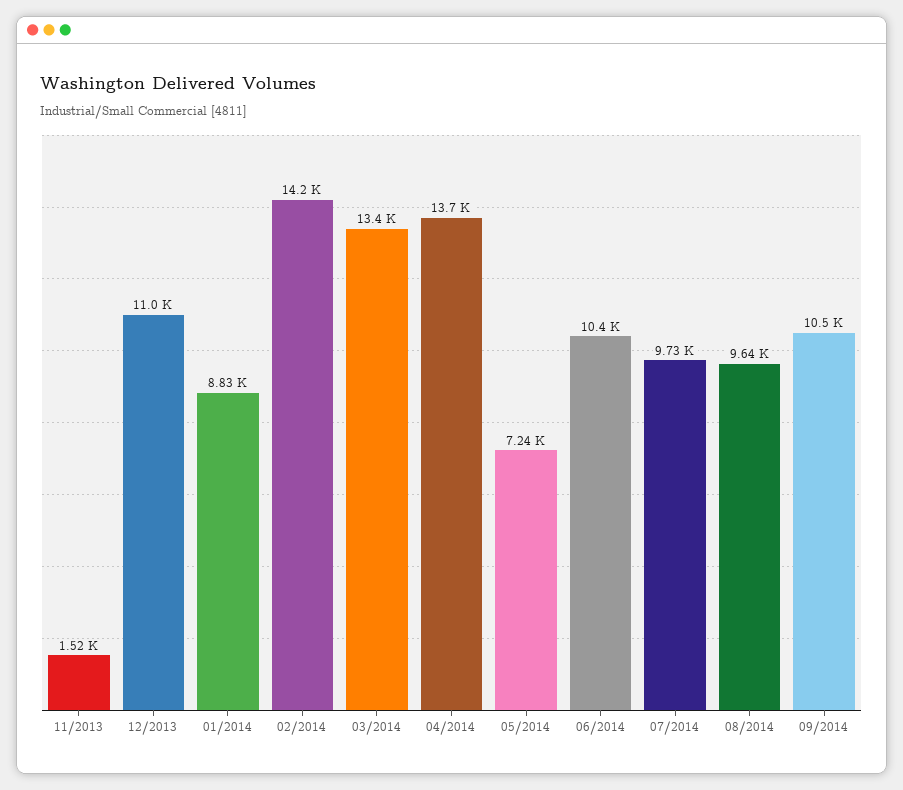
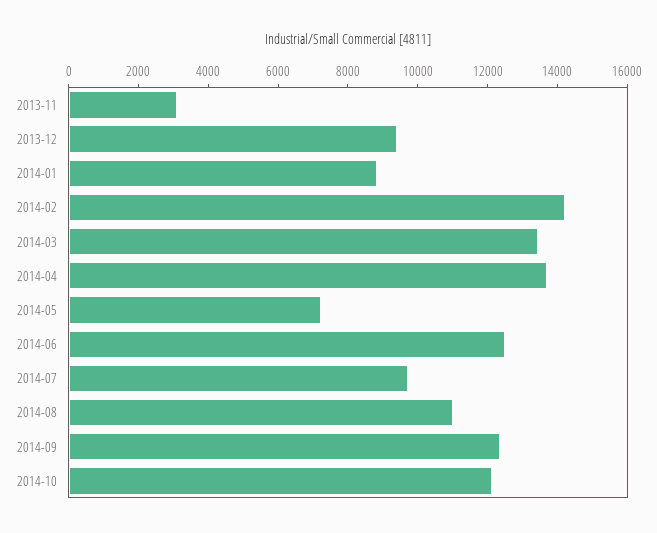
11/2013: 1520 -> 3000
12/2013: 11000 -> 9500
06/2014: 10400 -> 12500
08/2014: 9640 -> 11000
09/2014: 10500 -> 12500
2014-10: none -> 12000

